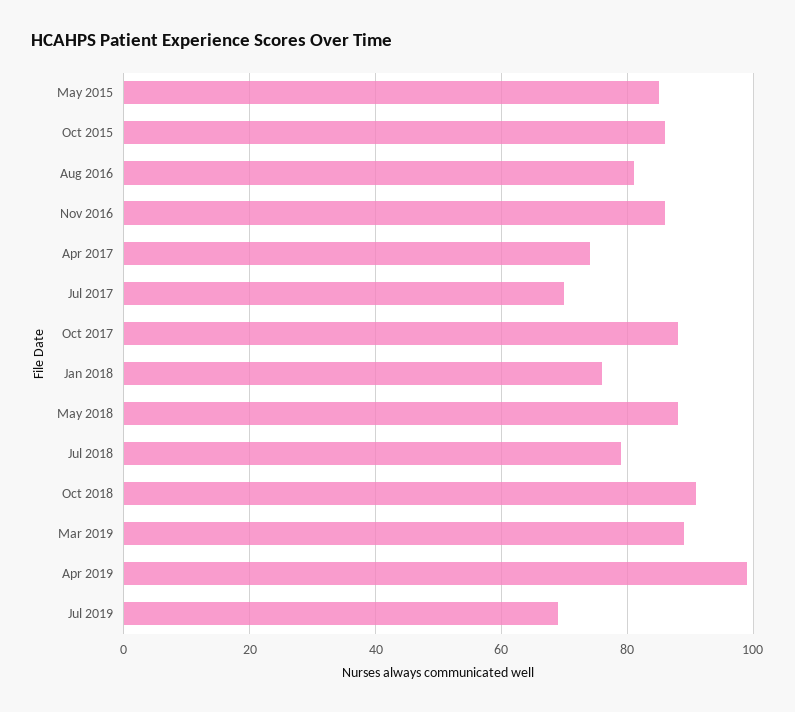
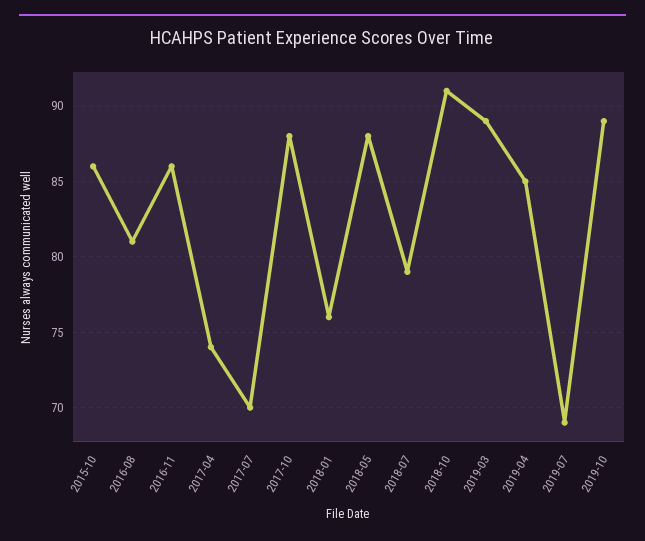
May 2015: 85 -> none
Apr 2019: 100 -> 85
2019-10: none -> 89

